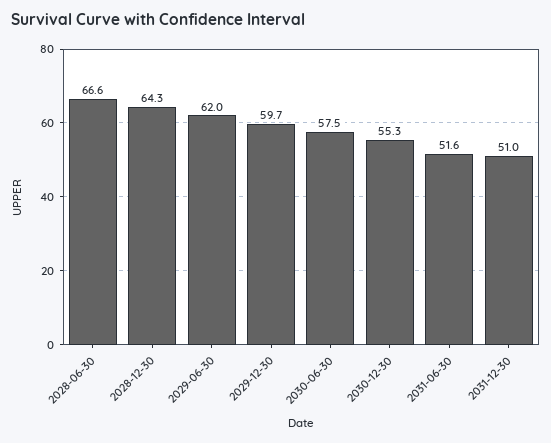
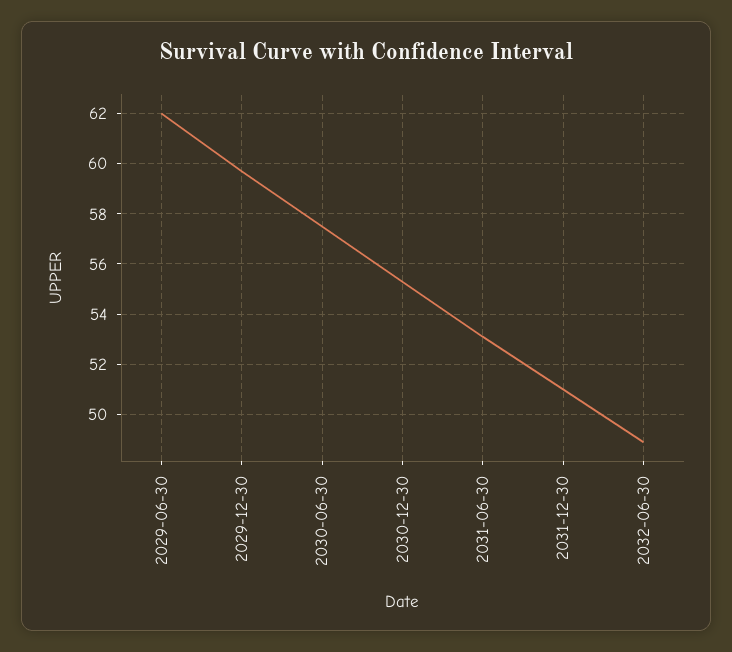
2028-06-30: 66.6 -> none
2028-12-30: 64.3 -> none
2031-06-30: 51.6 -> 53
2032-06-30: none -> 49

